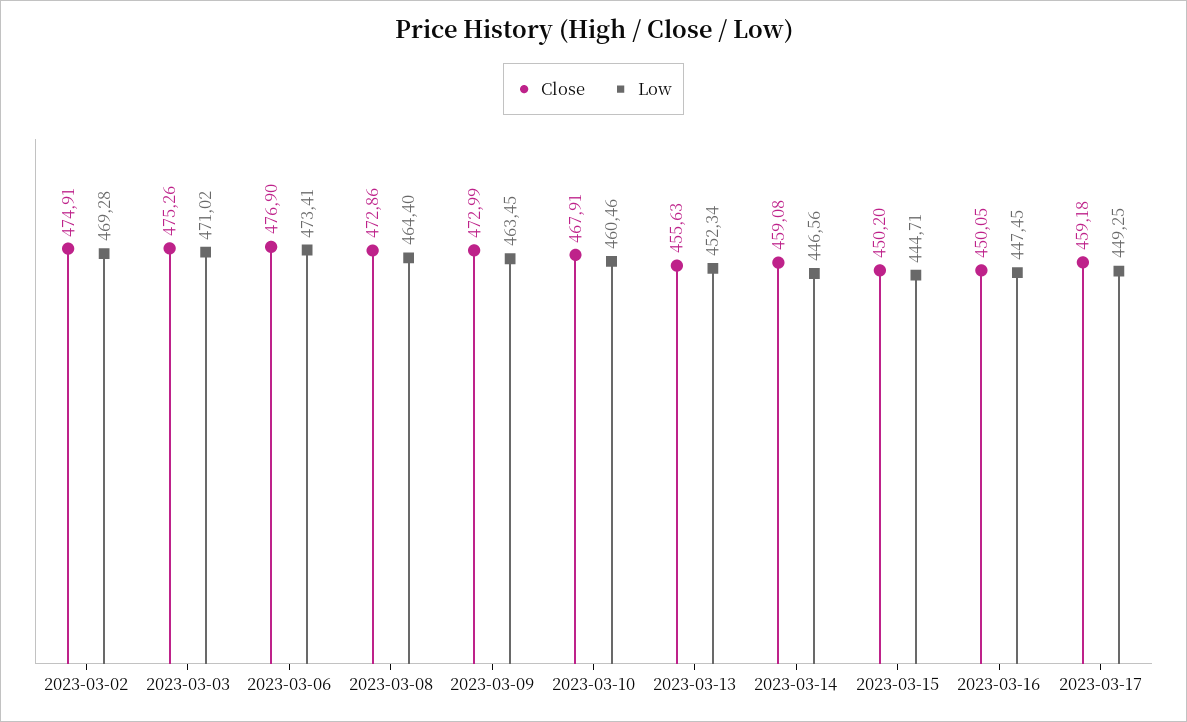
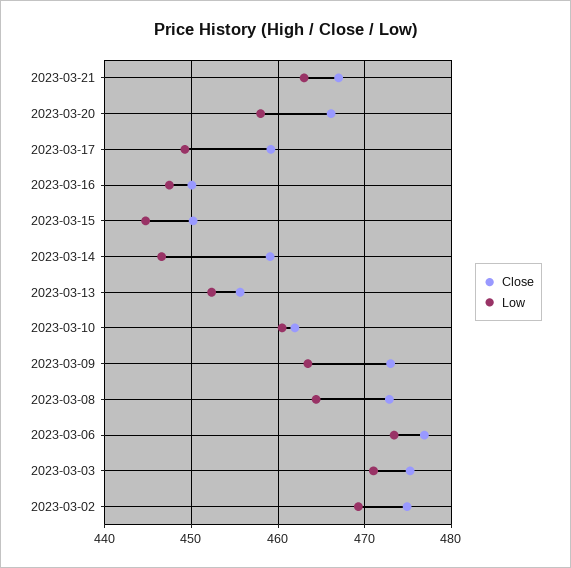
Close, 2023-03-10: 467.91 -> 462
Close, 2023-03-21: none -> 467
Low, 2023-03-21: none -> 463
Close, 2023-03-20: none -> 466
Low, 2023-03-20: none -> 458

